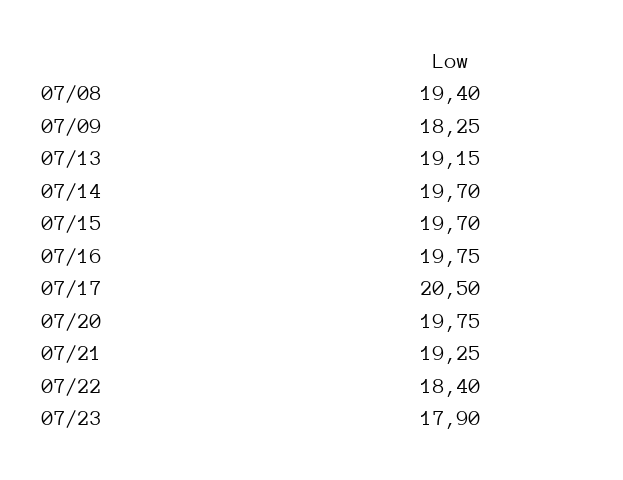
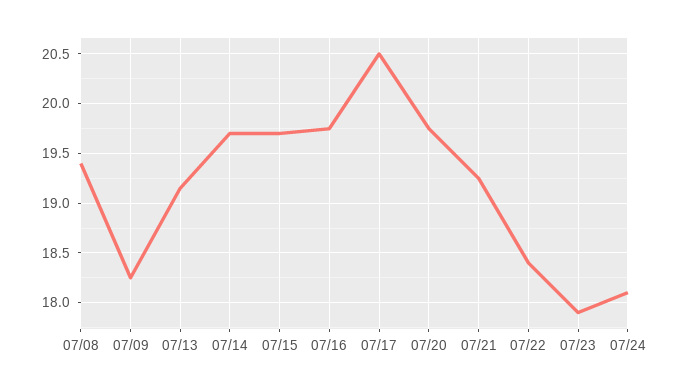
07/24: none -> 18.1

